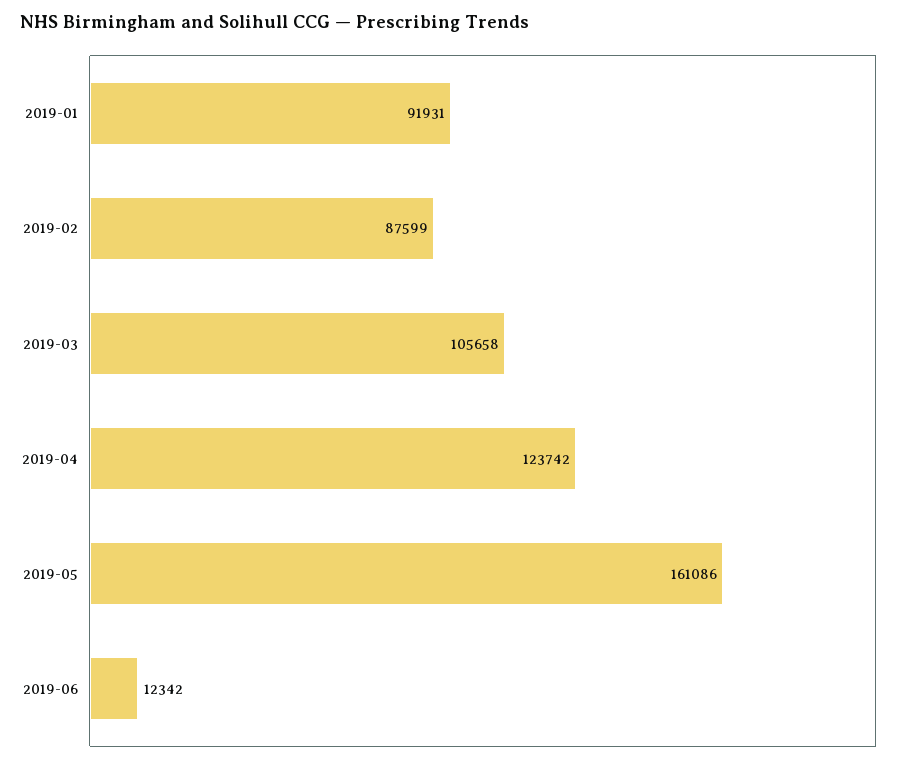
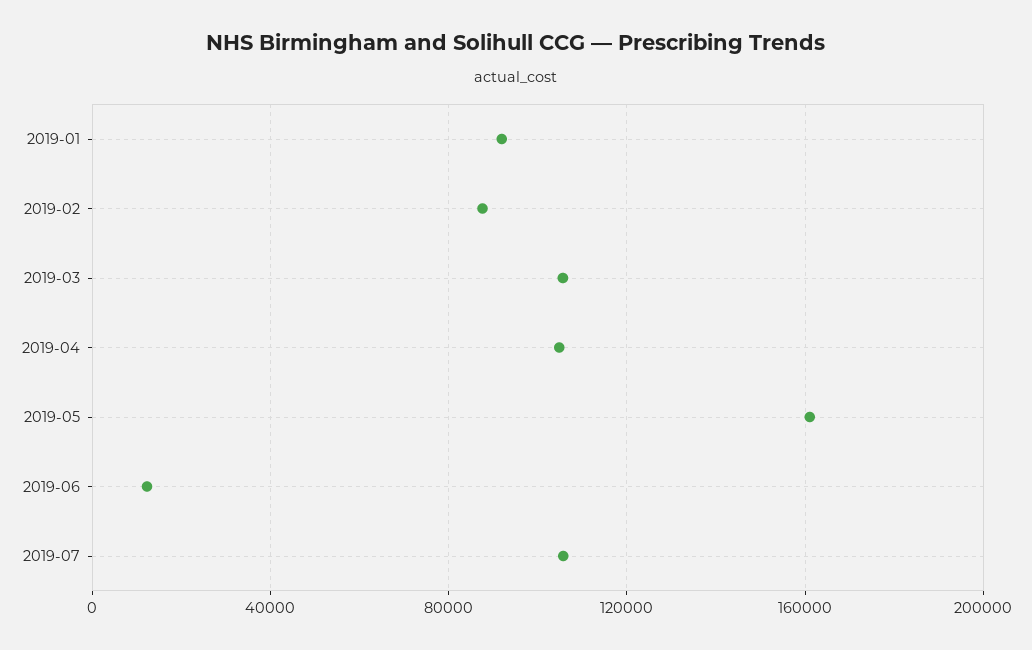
2019-04: 123742 -> 105000
2019-07: none -> 105000

